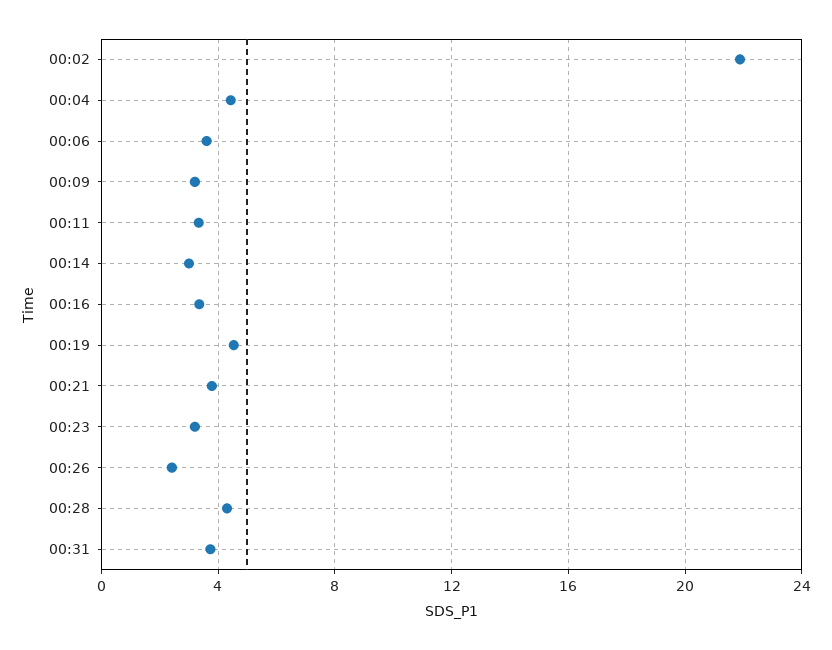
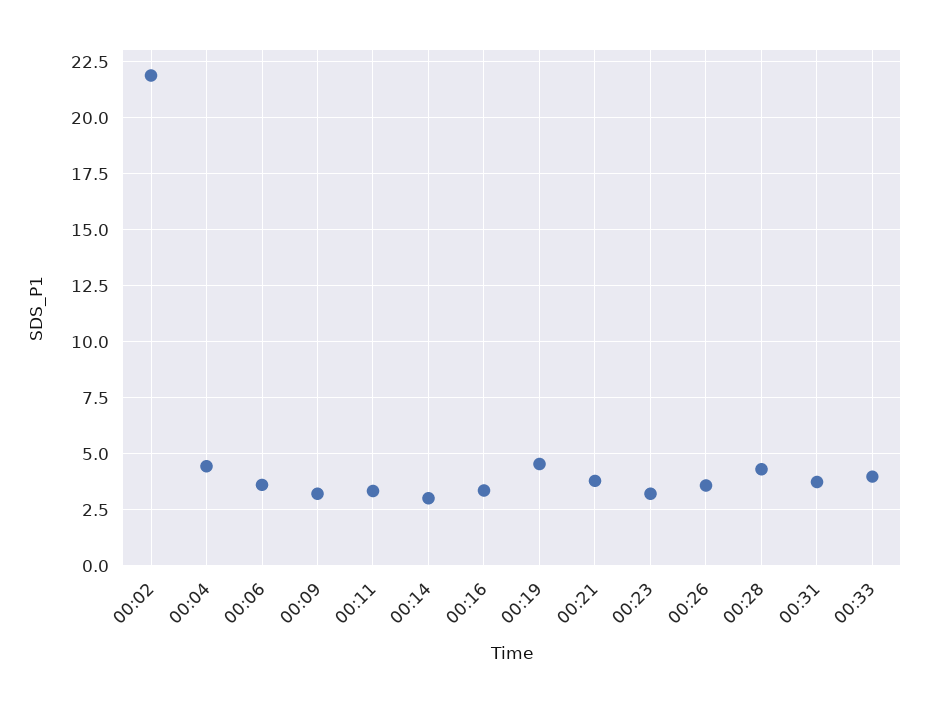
00:26: 2.5 -> 3.5
00:33: none -> 4

